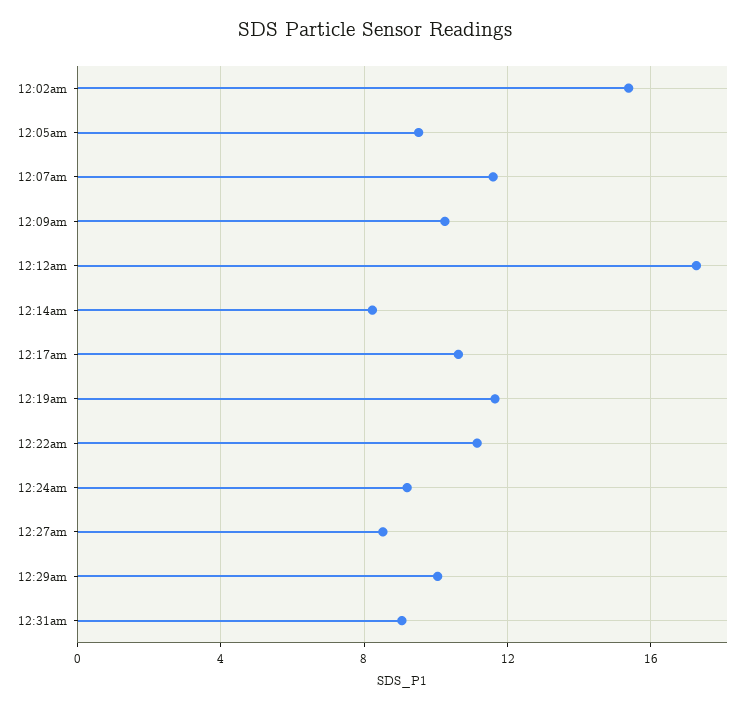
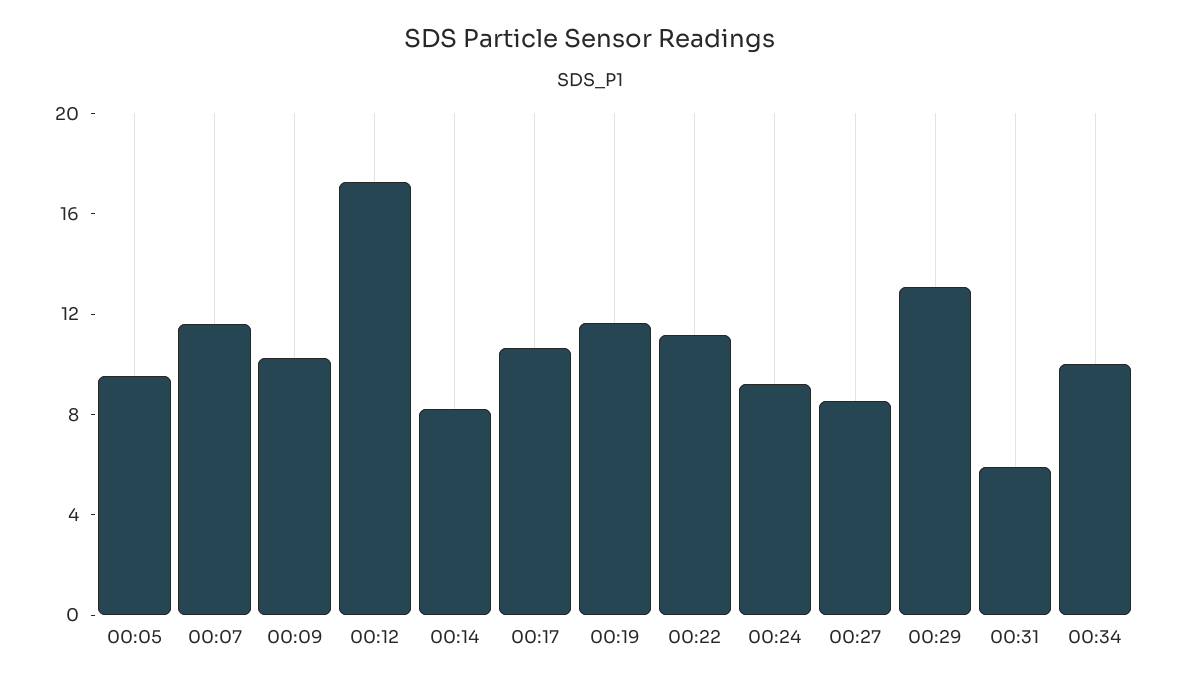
12:02am: 15.5 -> none
12:29am: 10 -> 13
12:31am: 9 -> 6
00:34: none -> 10

